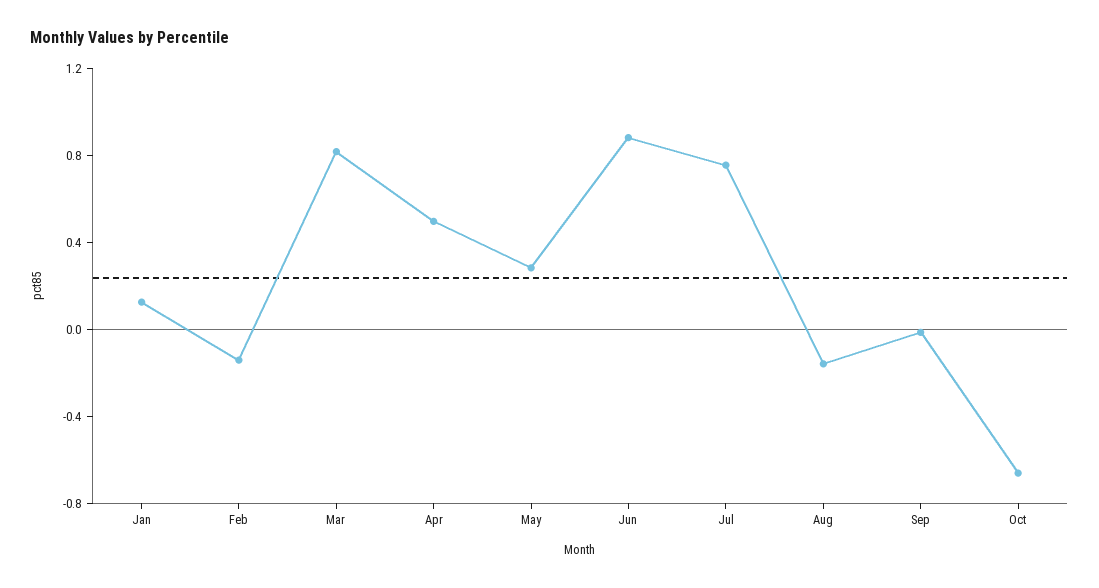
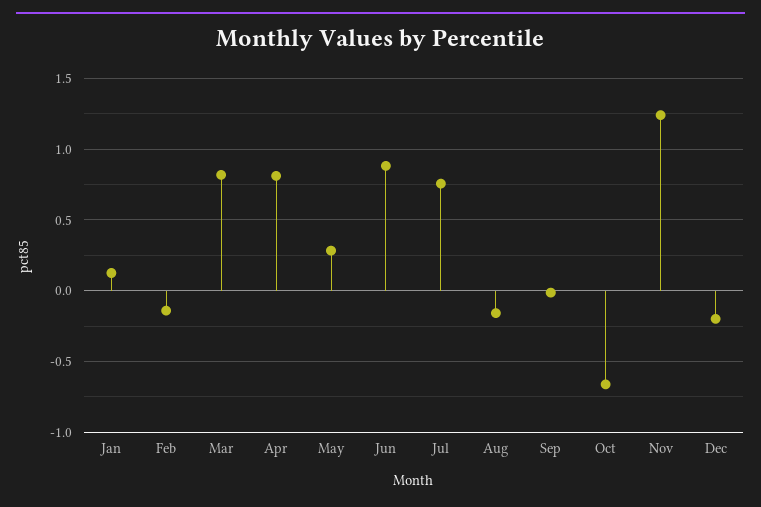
Apr: 0.5 -> 0.8
Nov: none -> 1.25
Dec: none -> -0.2

